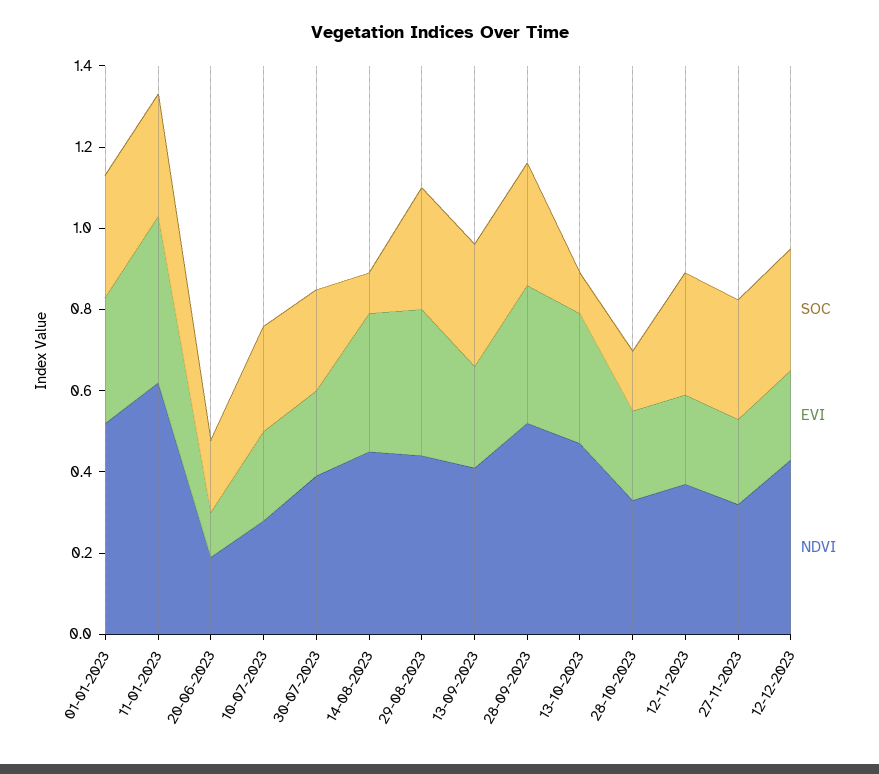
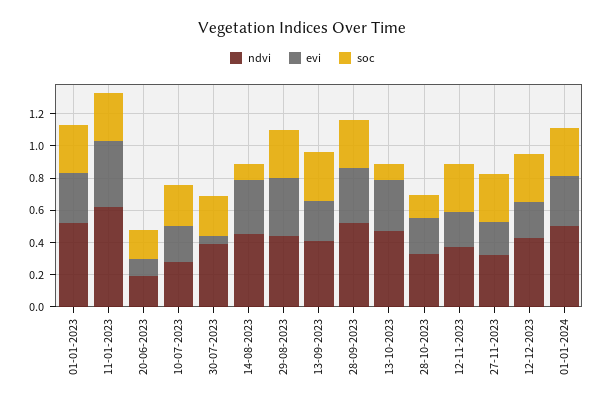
EVI, 30-07-2023: 0.2 -> 0.05
NDVI, 01-01-2024: none -> 0.5
EVI, 01-01-2024: none -> 0.3
SOC, 01-01-2024: none -> 0.3

